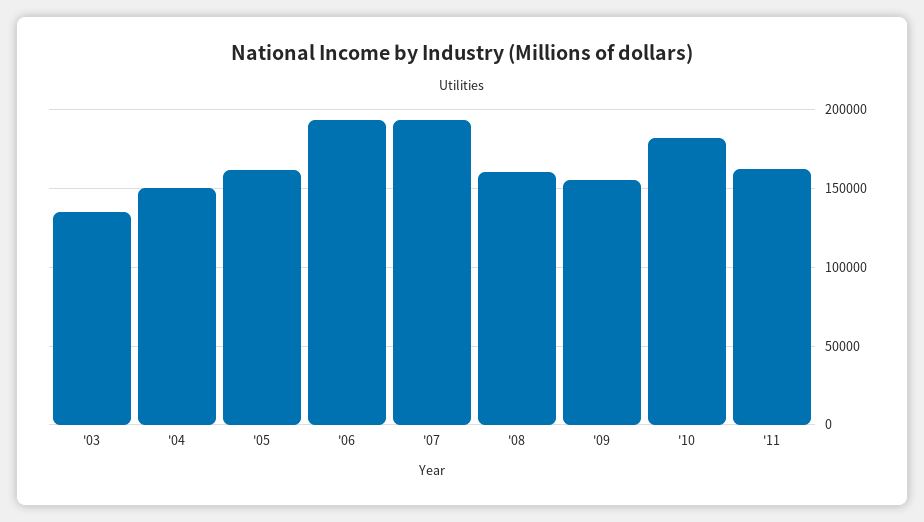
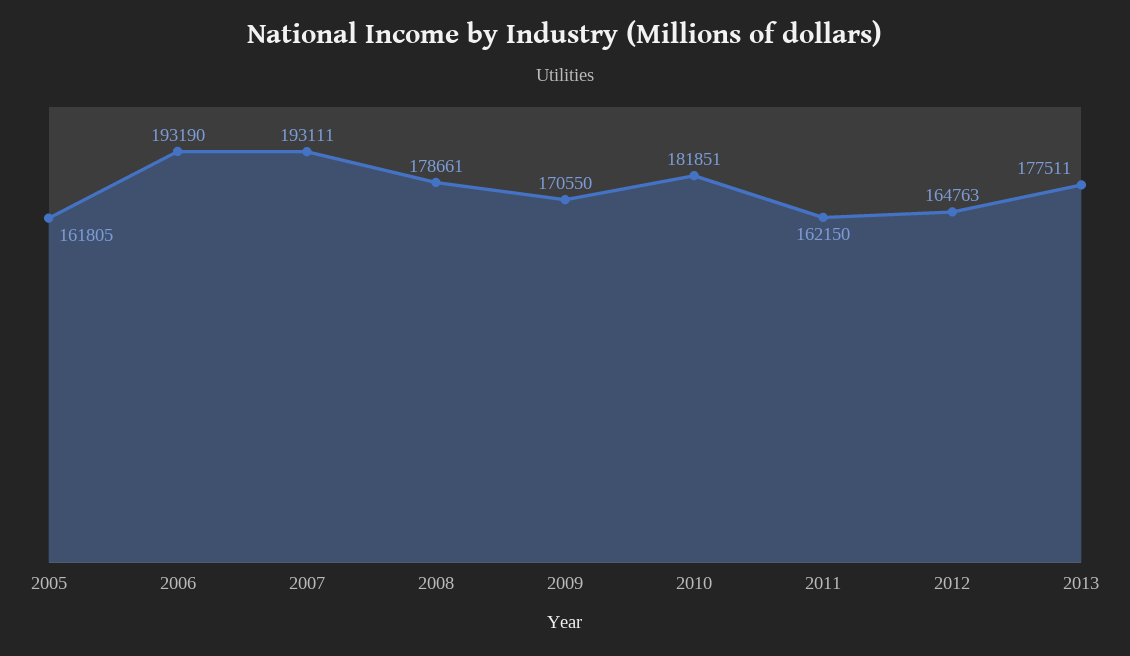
'03: 135000 -> none
'04: 150000 -> none
'08: 160000 -> 178661
'09: 155000 -> 170550
2012: none -> 164763
2013: none -> 177511

